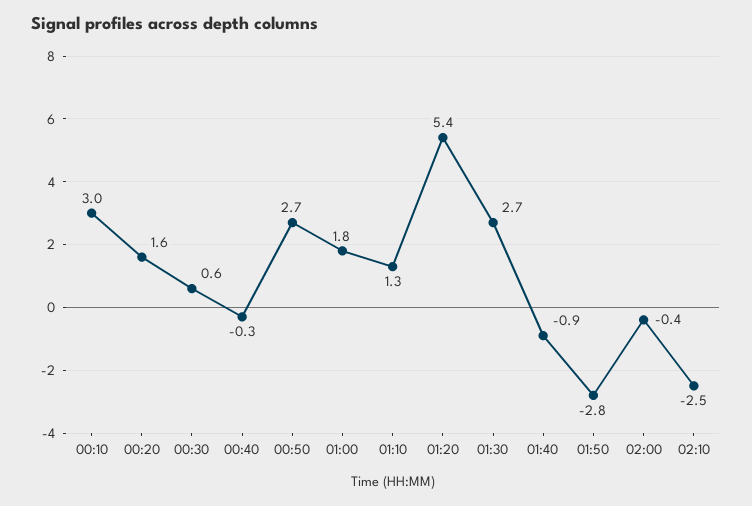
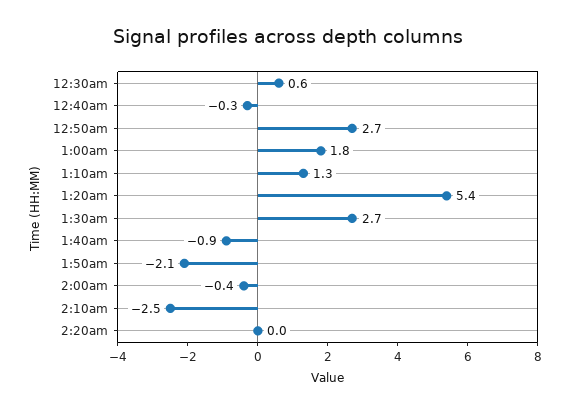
00:10: 3 -> none
00:20: 1.6 -> none
01:50: -2.8 -> -2.1
2:20am: none -> 0

